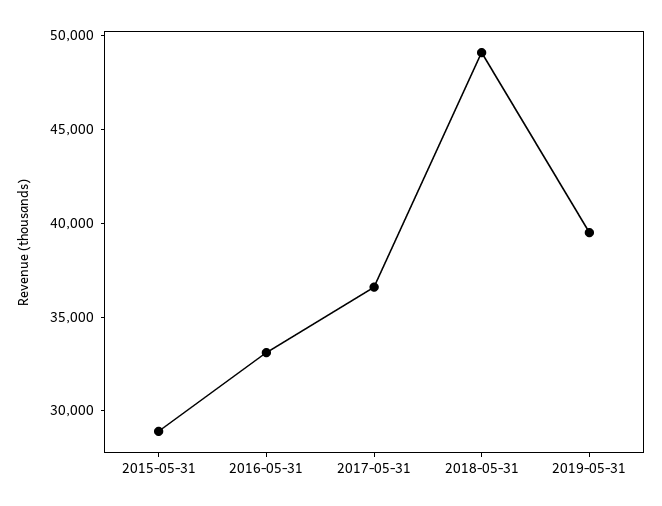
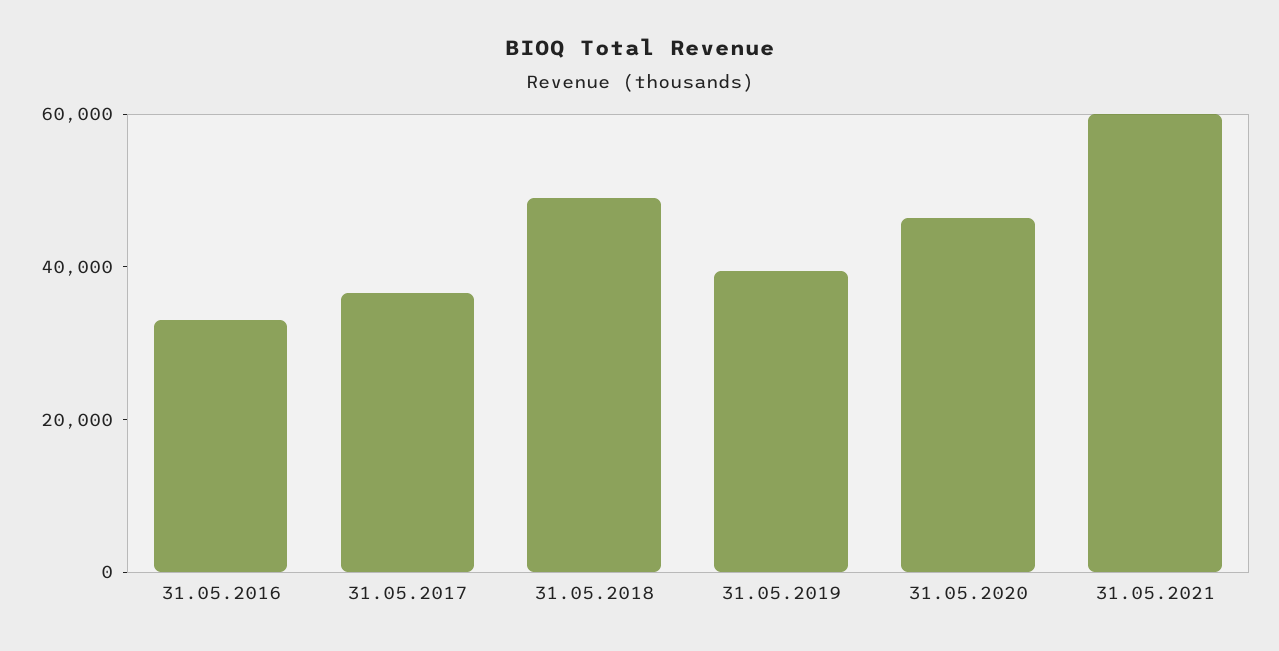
2015-05-31: 29000 -> none
31.05.2020: none -> 45000
31.05.2021: none -> 60000

